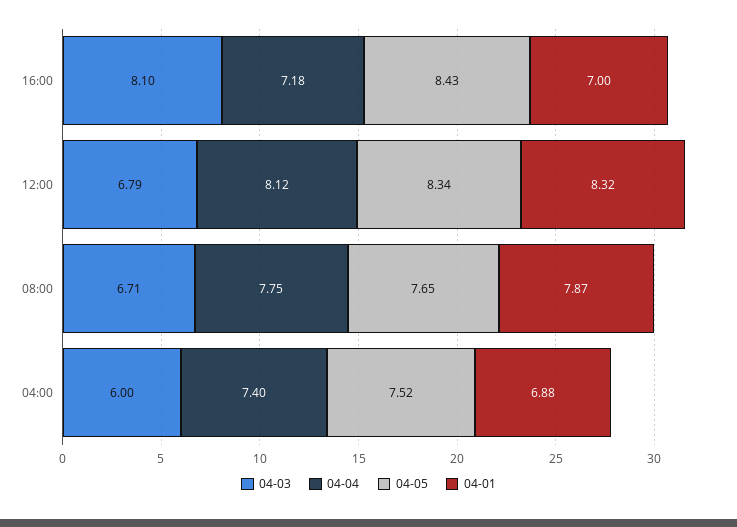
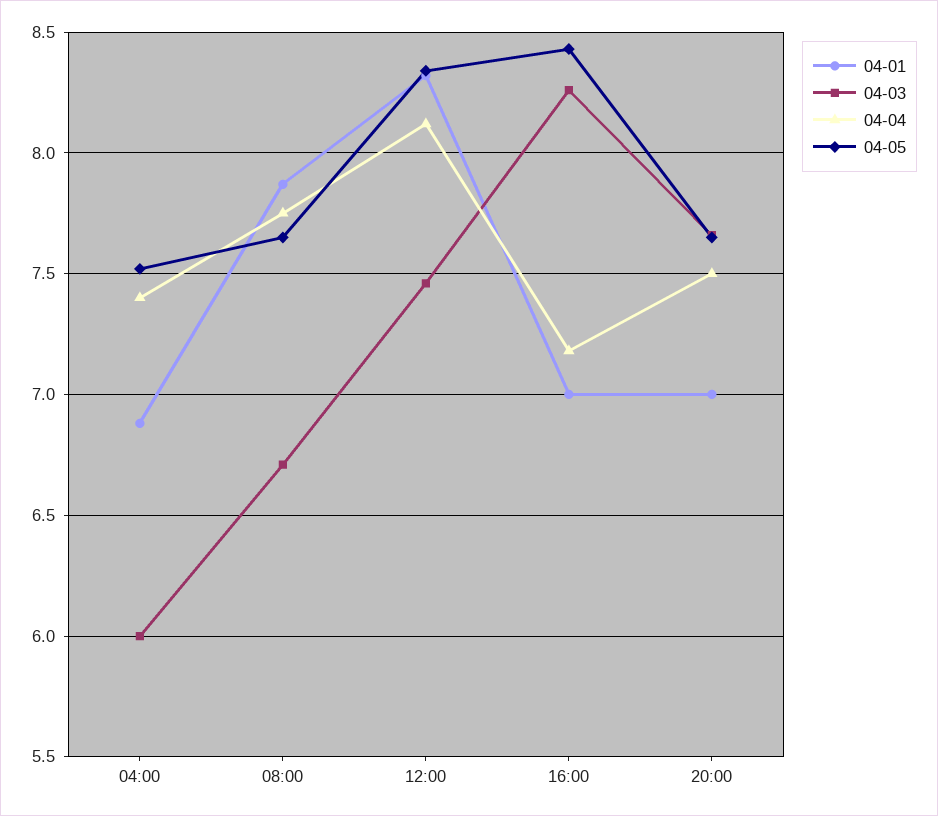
04-03, 16:00: 8.1 -> 8.25
04-03, 12:00: 6.79 -> 7.45
04-01, 20:00: none -> 7
04-03, 20:00: none -> 7.65
04-04, 20:00: none -> 7.5
04-05, 20:00: none -> 7.65

